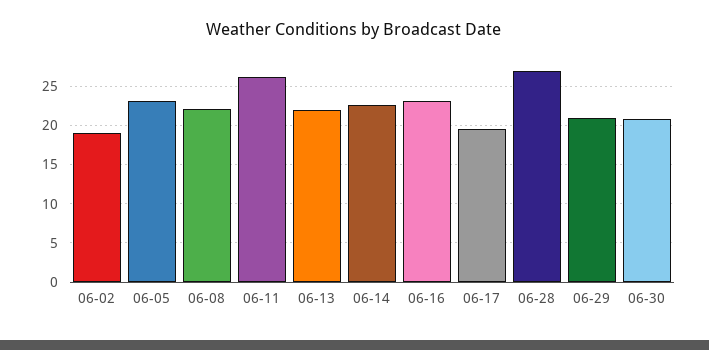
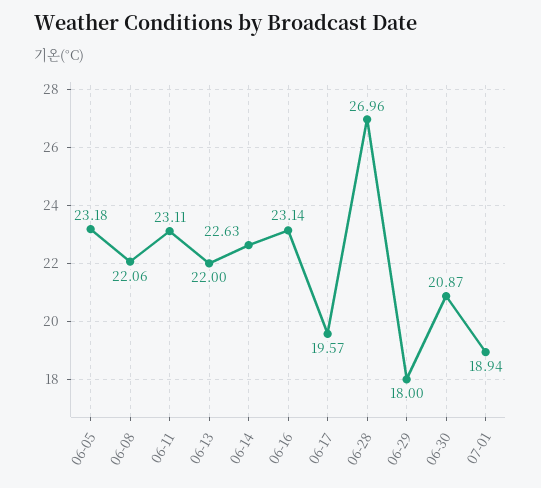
06-02: 19 -> none
06-11: 26 -> 23.11
06-29: 21 -> 18
07-01: none -> 18.94

